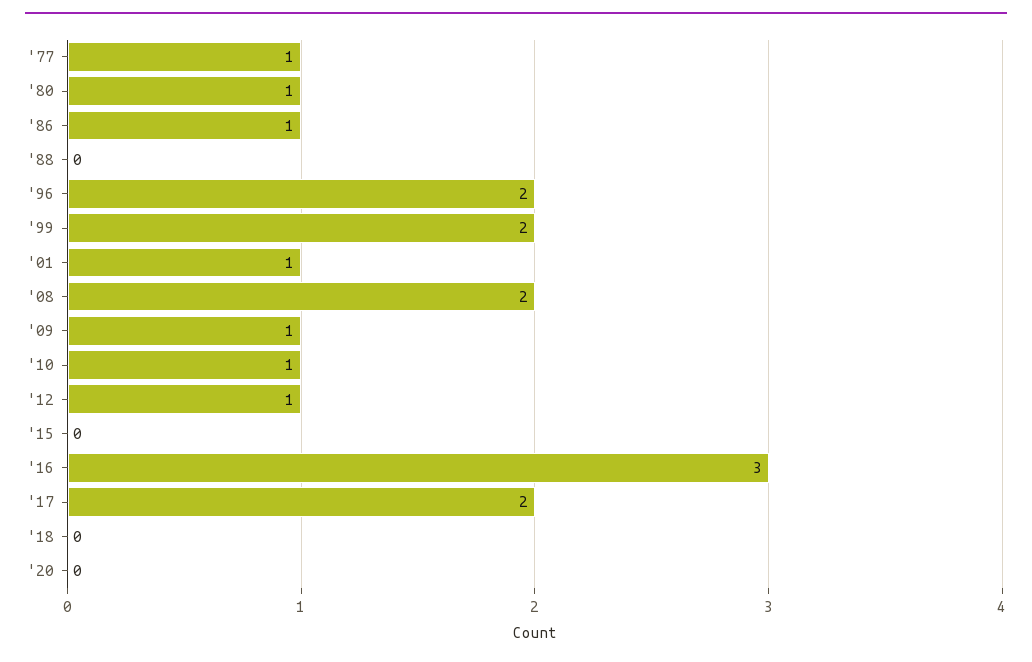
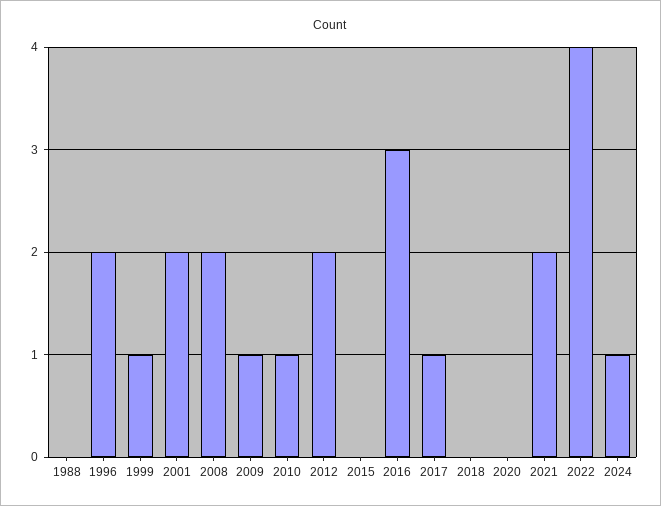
'77: 1 -> none
'80: 1 -> none
'86: 1 -> none
'99: 2 -> 1
'01: 1 -> 2
'12: 1 -> 2
'17: 2 -> 1
2021: none -> 2
2022: none -> 4
2024: none -> 1

